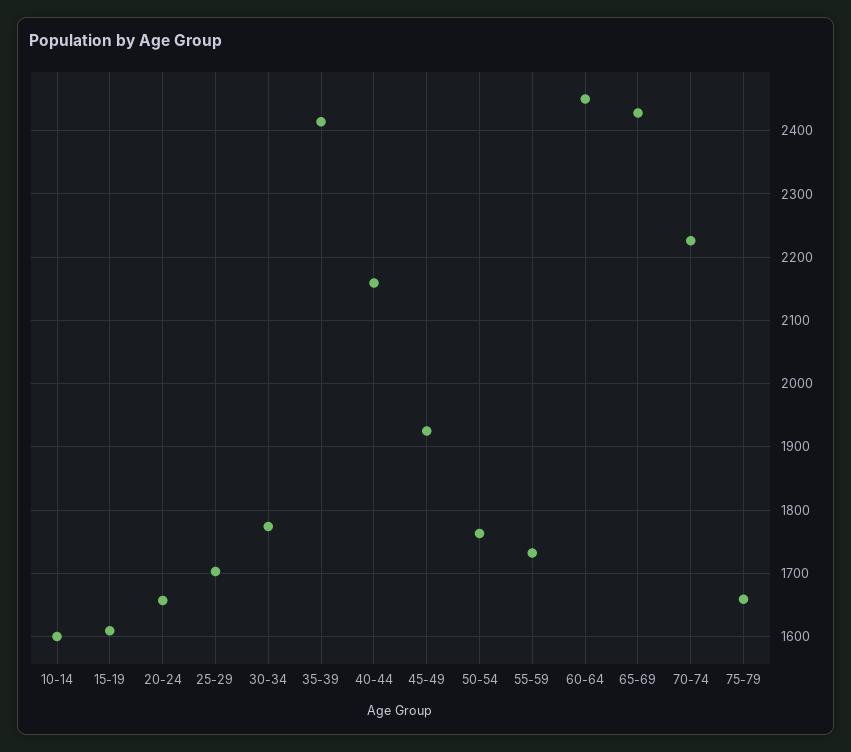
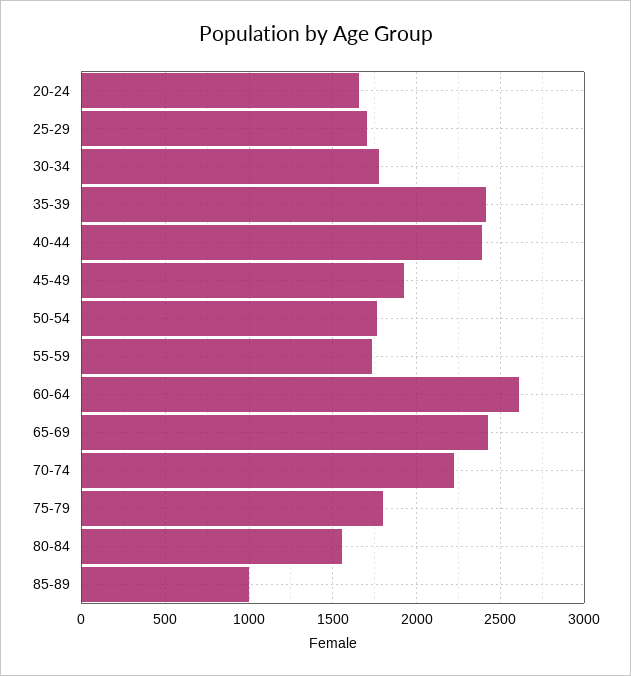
10-14: 1600 -> none
15-19: 1610 -> none
40-44: 2160 -> 2400
60-64: 2450 -> 2600
75-79: 1660 -> 1800
80-84: none -> 1550
85-89: none -> 1000

